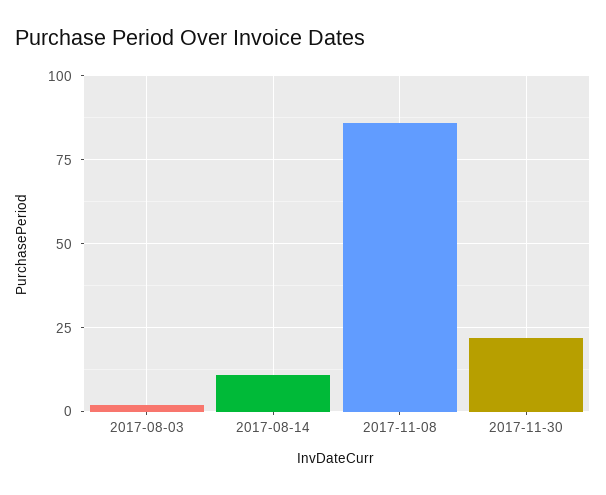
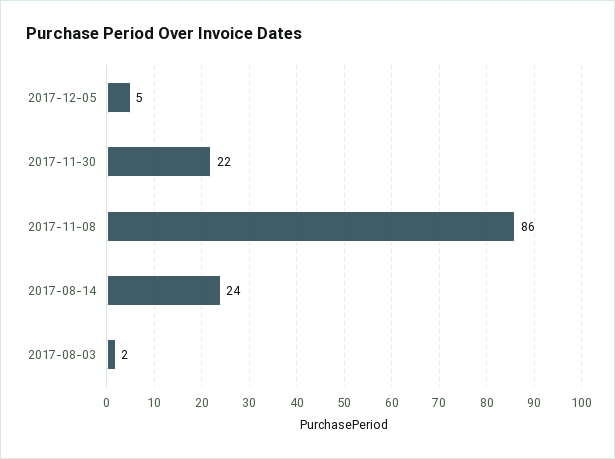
2017-08-14: 10 -> 24
2017-12-05: none -> 5

